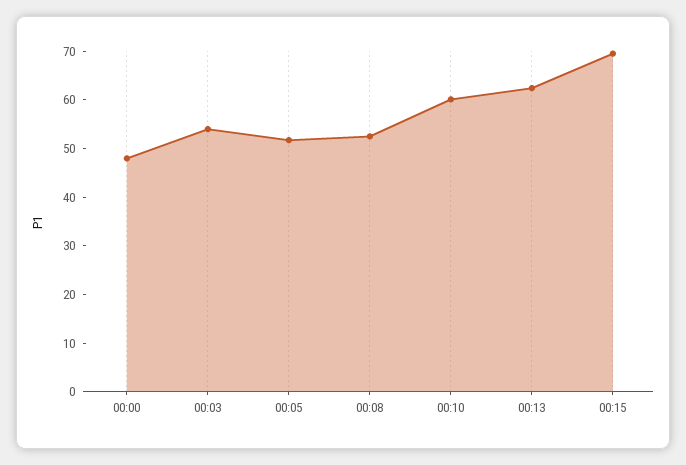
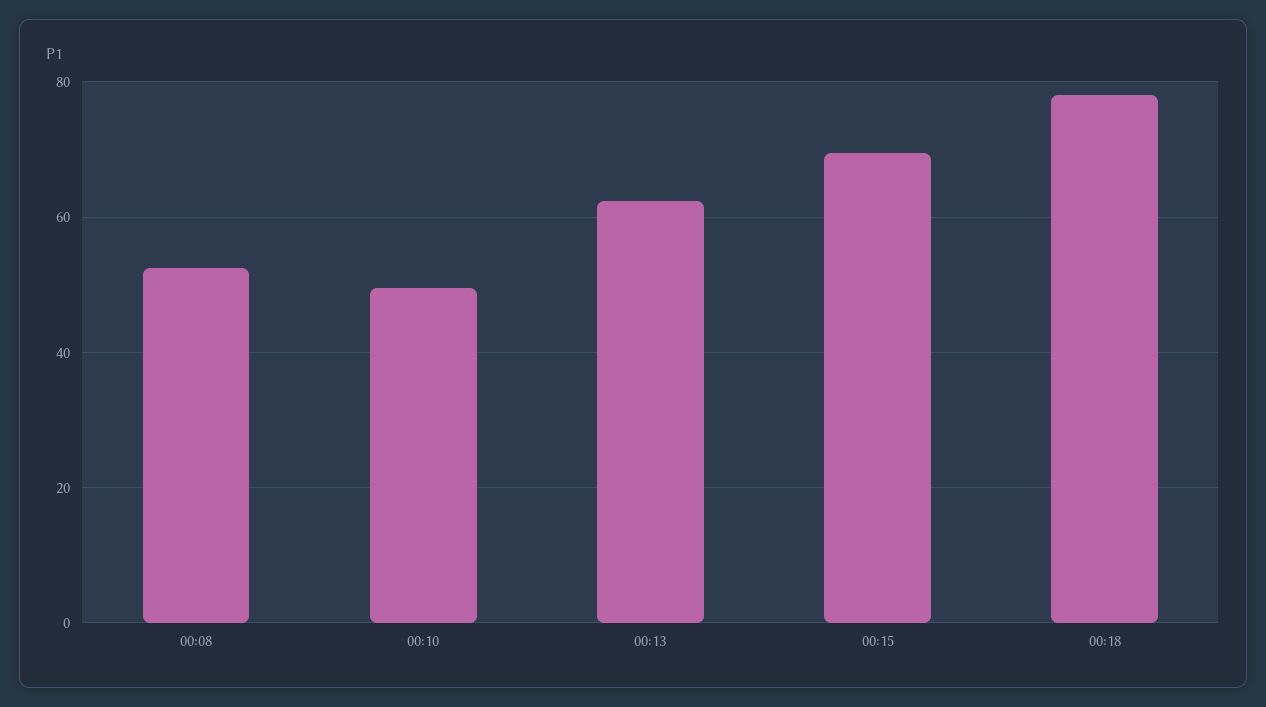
00:00: 48 -> none
00:03: 54 -> none
00:05: 52 -> none
00:10: 60 -> 50
00:18: none -> 78

